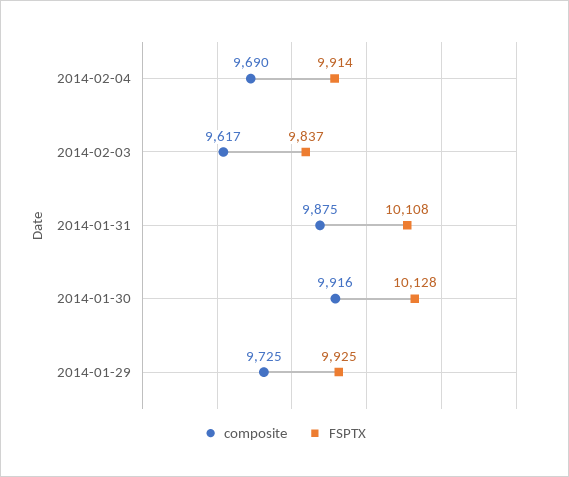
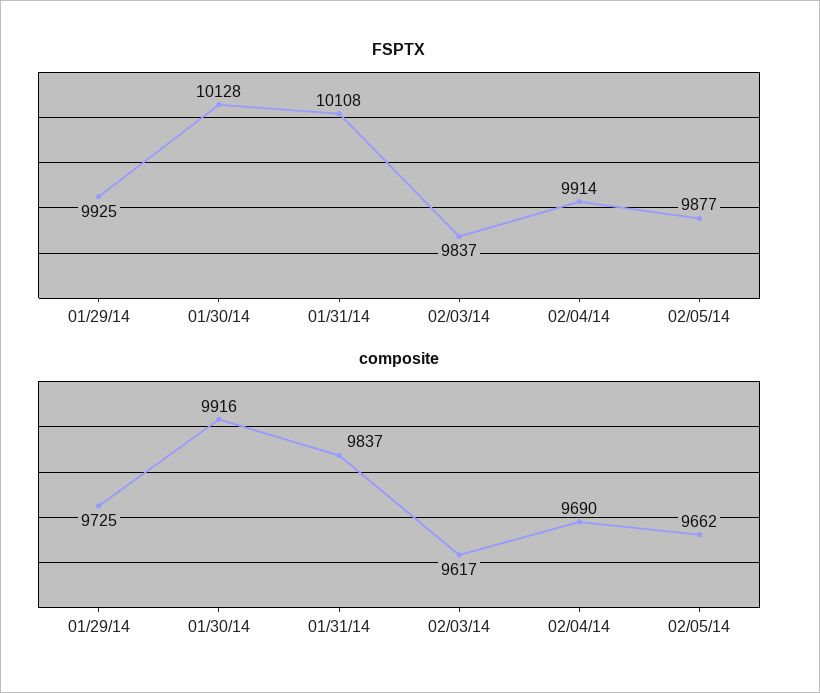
composite, 2014-01-31: 9875 -> 9837
FSPTX, 02/05/14: none -> 9877
composite, 02/05/14: none -> 9662

